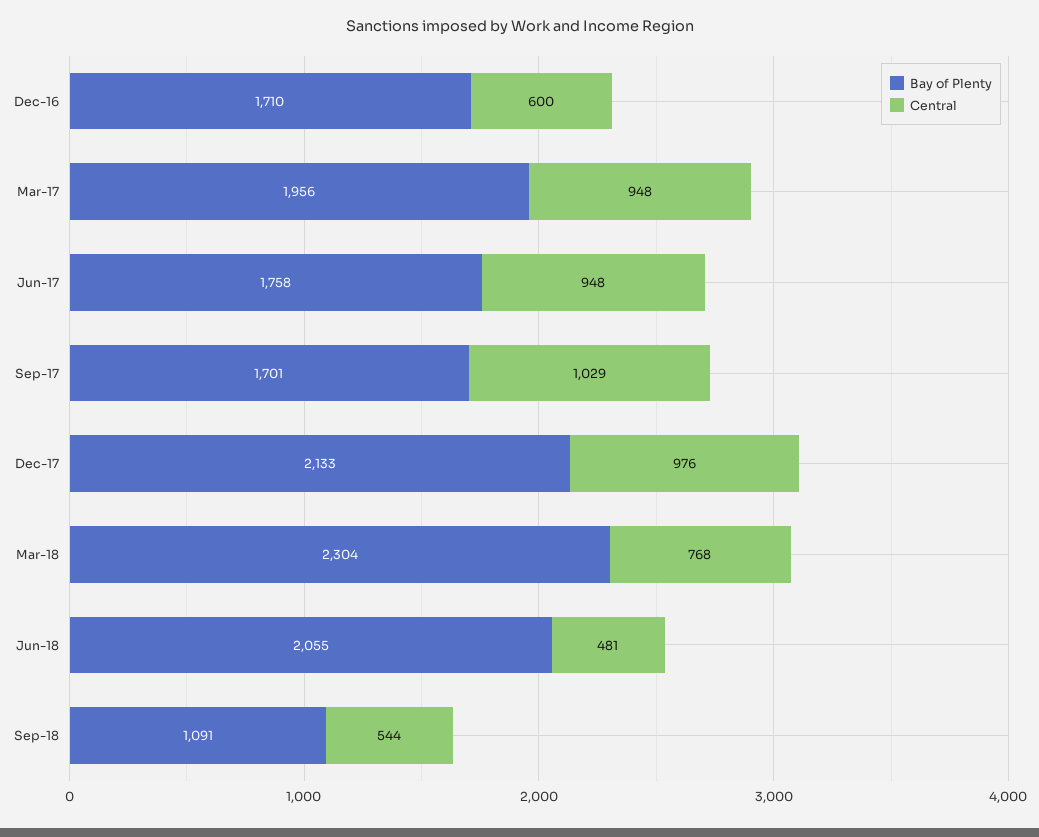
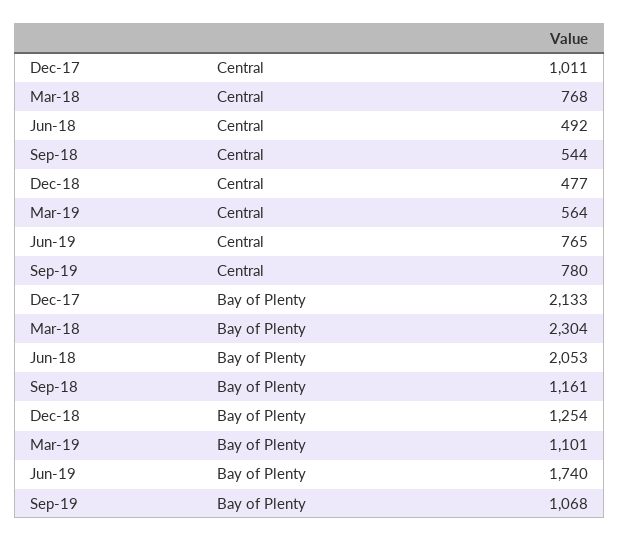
Bay of Plenty, Dec-16: 1710 -> none
Central, Dec-16: 600 -> none
Bay of Plenty, Mar-17: 1956 -> none
Central, Mar-17: 948 -> none
Bay of Plenty, Jun-17: 1758 -> none
Central, Jun-17: 948 -> none
Bay of Plenty, Sep-17: 1701 -> none
Central, Sep-17: 1029 -> none
Central, Dec-17: 976 -> 1011
Bay of Plenty, Jun-18: 2055 -> 2053
Central, Jun-18: 481 -> 492
Bay of Plenty, Sep-18: 1091 -> 1161
Central, Dec-18: none -> 477
Central, Mar-19: none -> 564
Central, Jun-19: none -> 765
Central, Sep-19: none -> 780
Bay of Plenty, Dec-18: none -> 1254
Bay of Plenty, Mar-19: none -> 1101
Bay of Plenty, Jun-19: none -> 1740
Bay of Plenty, Sep-19: none -> 1068

